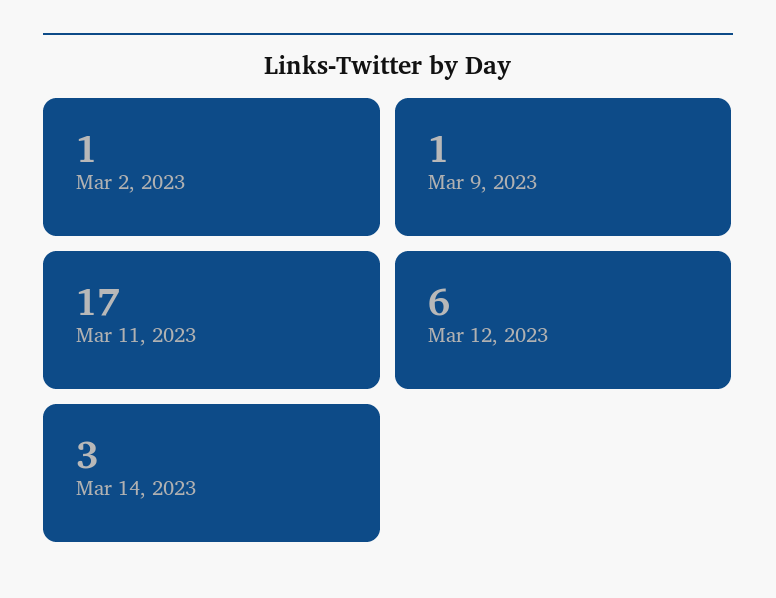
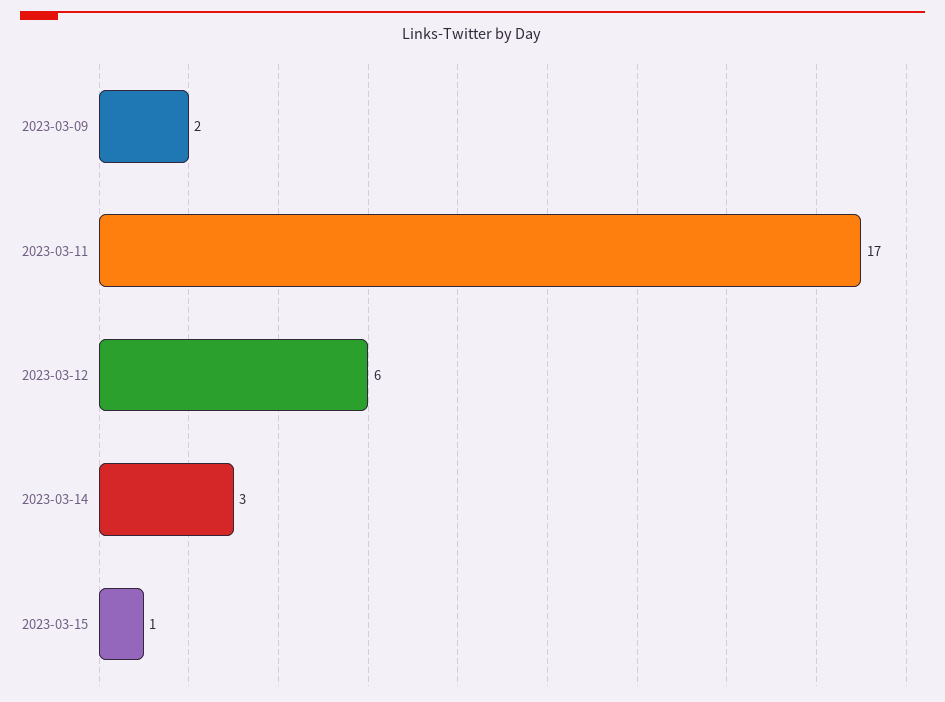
Mar 2, 2023: 1 -> none
Mar 9, 2023: 1 -> 2
2023-03-15: none -> 1

